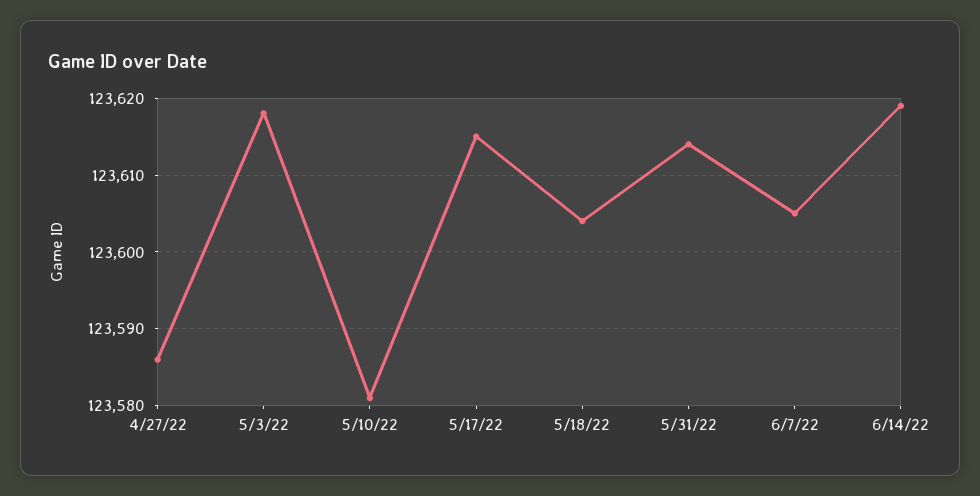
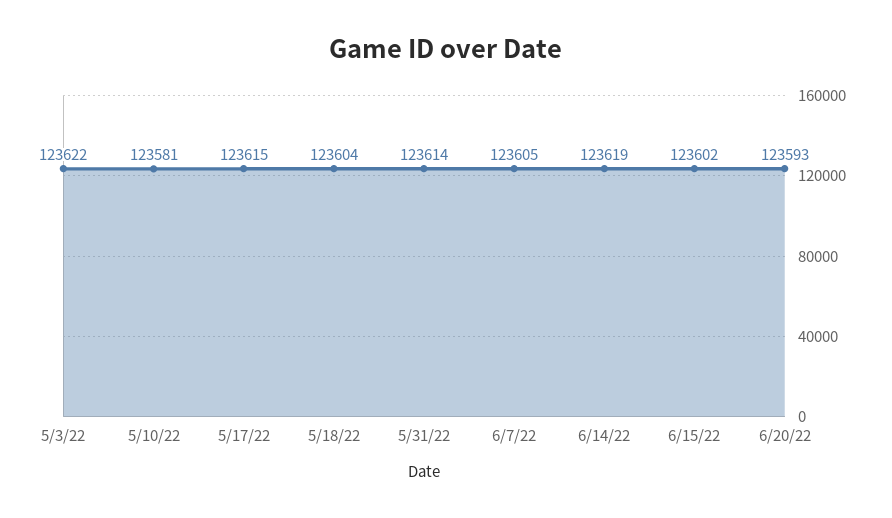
4/27/22: 123586 -> none
5/3/22: 123618 -> 123622
6/15/22: none -> 123602
6/20/22: none -> 123593

